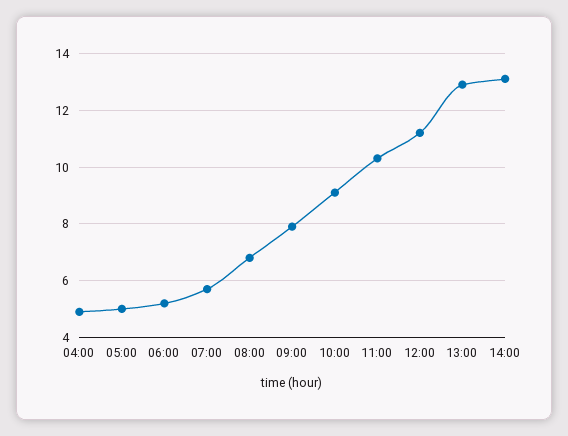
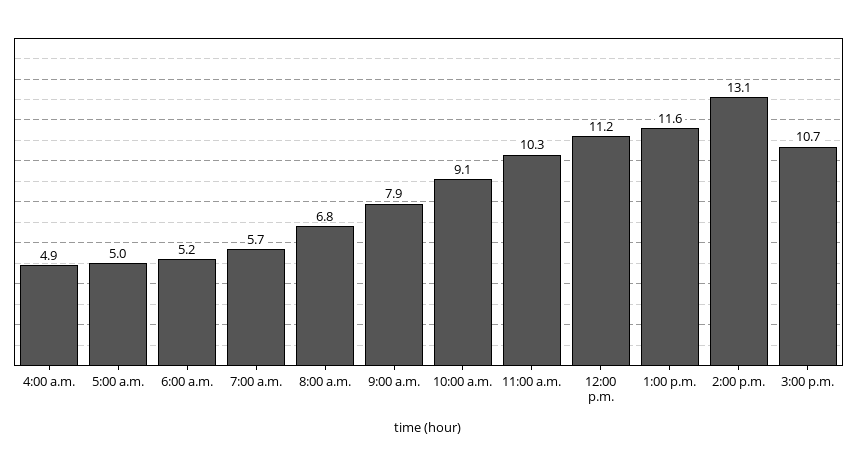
13:00: 13 -> 11.6
3:00 p.m.: none -> 10.7

